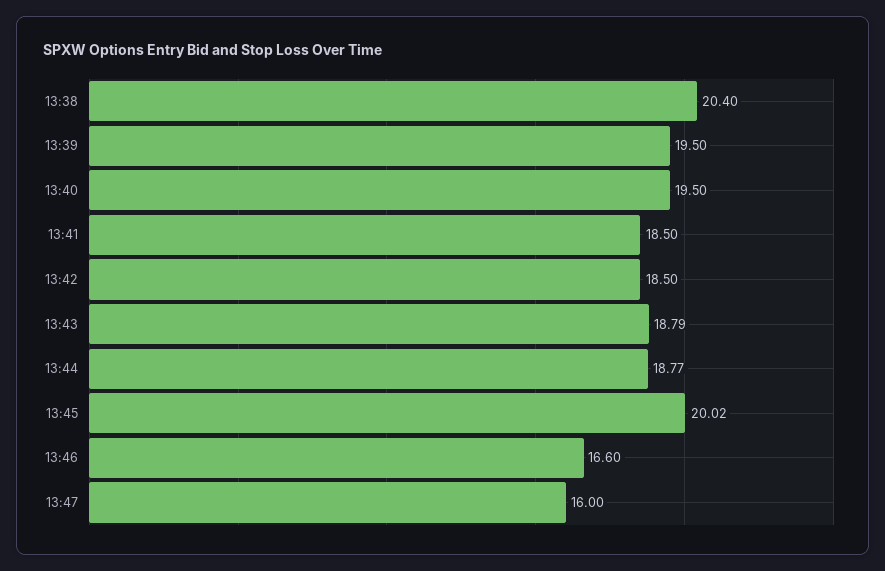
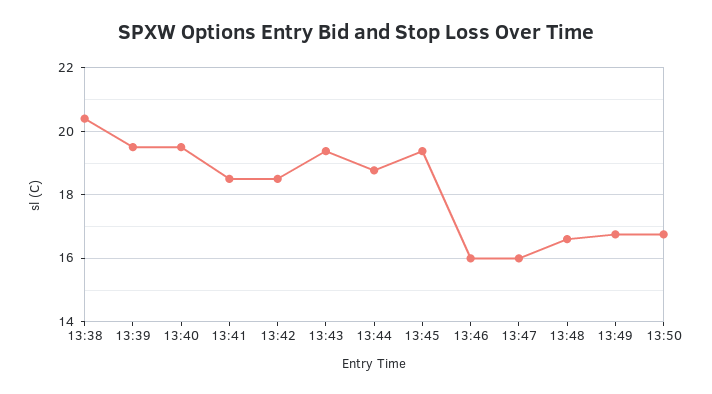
13:43: 18.79 -> 19.4
13:45: 20.02 -> 19.4
13:46: 16.6 -> 16
13:48: none -> 16.6
13:49: none -> 16.8
13:50: none -> 16.8

